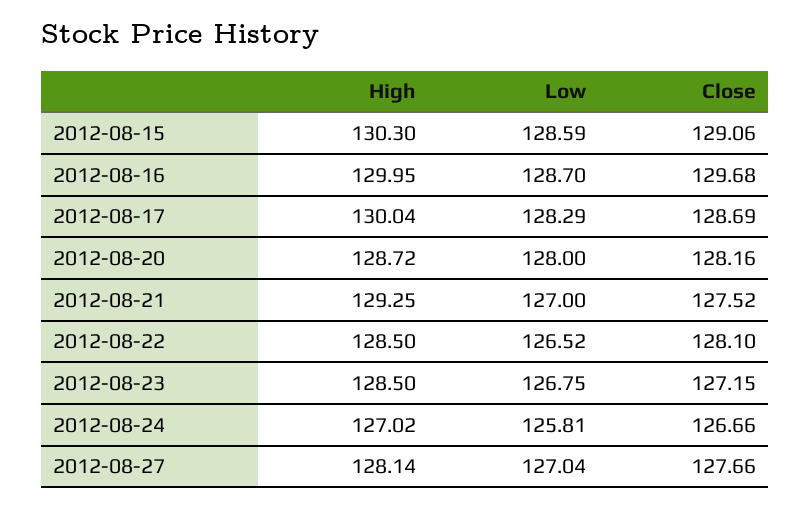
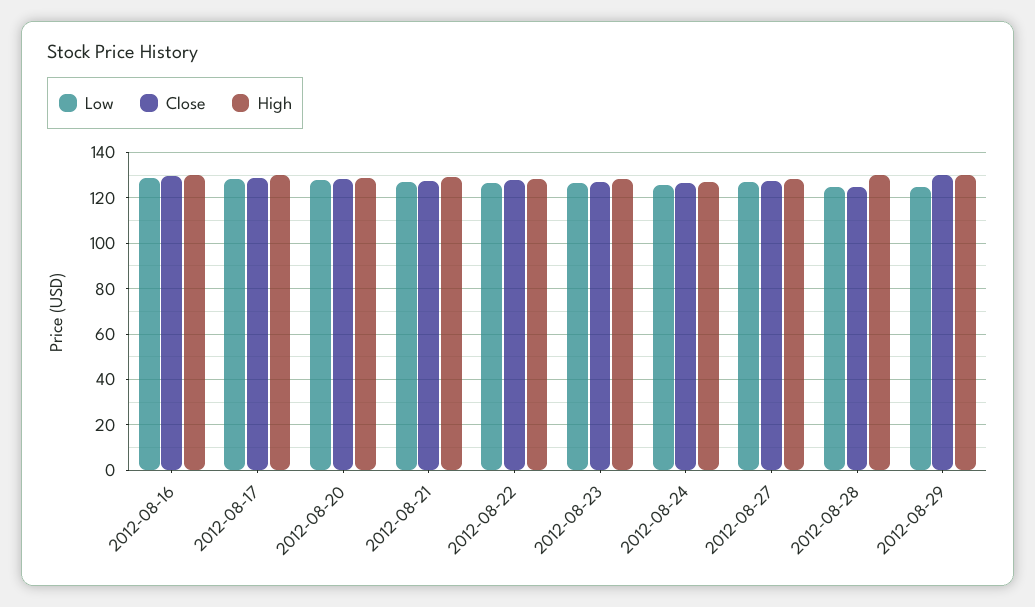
High, 2012-08-15: 130.3 -> none
Low, 2012-08-15: 128.59 -> none
Close, 2012-08-15: 129.06 -> none
Low, 2012-08-28: none -> 125
Close, 2012-08-28: none -> 125
High, 2012-08-28: none -> 130
Low, 2012-08-29: none -> 125
Close, 2012-08-29: none -> 130
High, 2012-08-29: none -> 130

